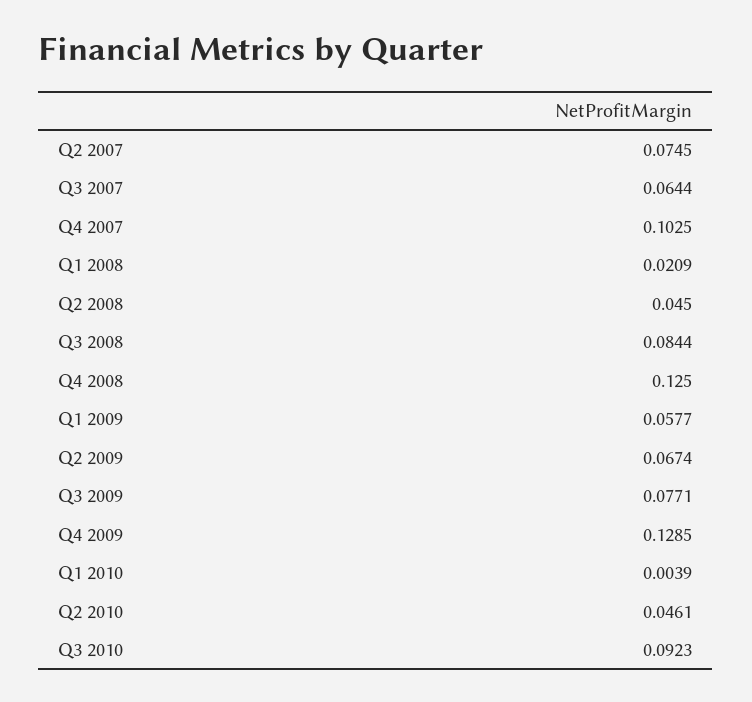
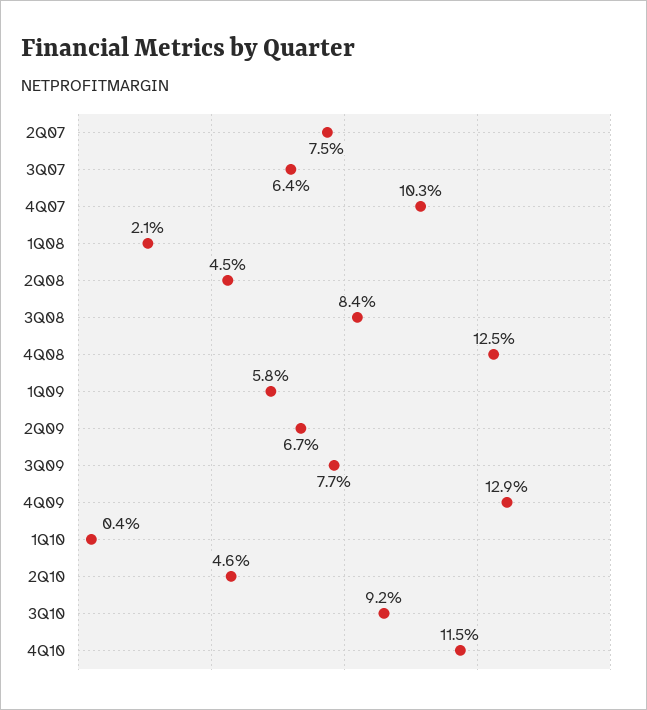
4Q10: none -> 0.115

